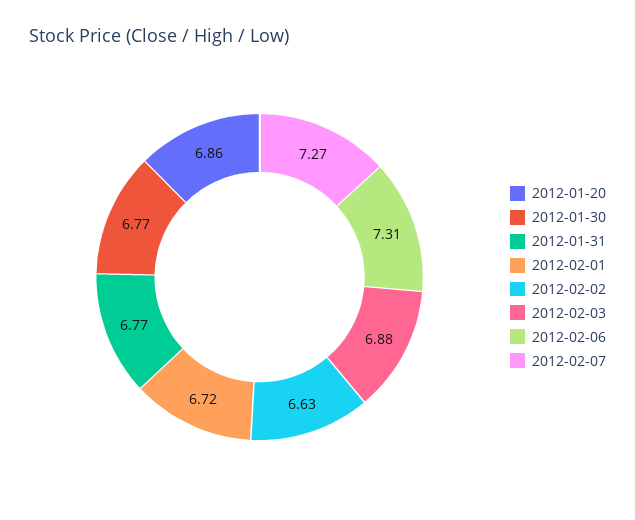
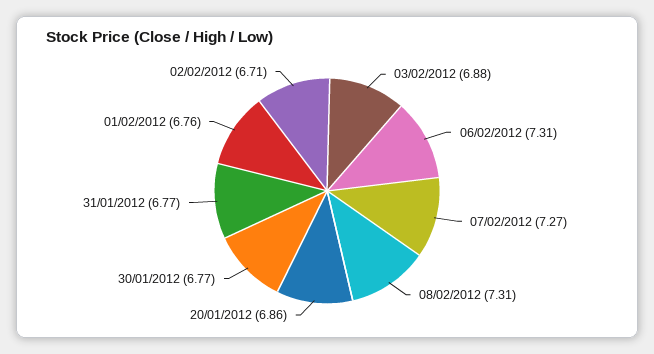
2012-02-01: 6.72 -> 6.76
2012-02-02: 6.63 -> 6.71
08/02/2012: none -> 7.31

